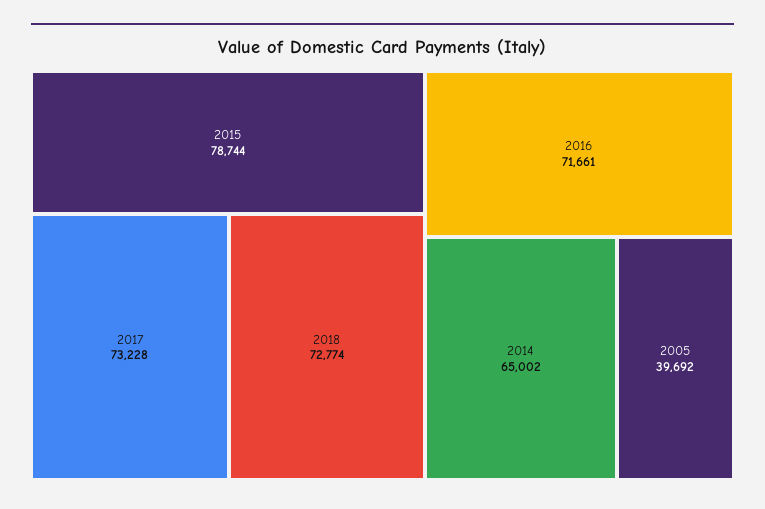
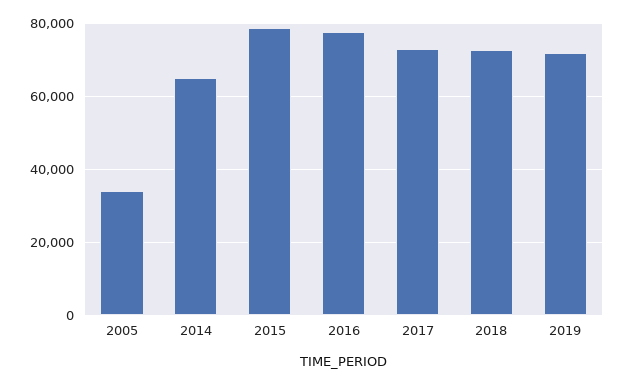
2016: 71661 -> 78000
2005: 39692 -> 34000
2019: none -> 72000

